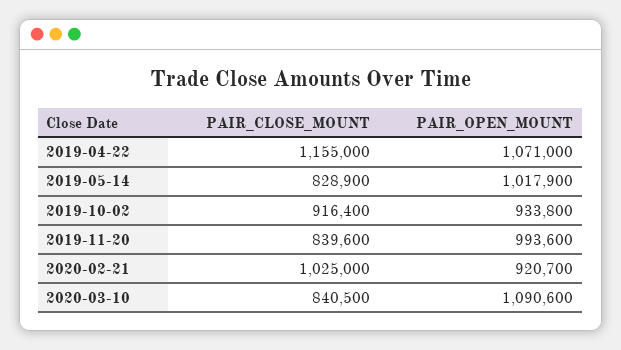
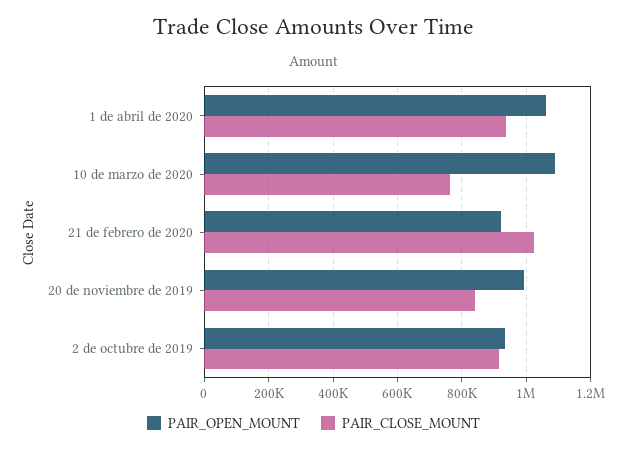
PAIR_CLOSE_MOUNT, 2019-04-22: 1155000 -> none
PAIR_OPEN_MOUNT, 2019-04-22: 1071000 -> none
PAIR_CLOSE_MOUNT, 2019-05-14: 828900 -> none
PAIR_OPEN_MOUNT, 2019-05-14: 1017900 -> none
PAIR_CLOSE_MOUNT, 2020-03-10: 840500 -> 760000
PAIR_OPEN_MOUNT, 1 de abril de 2020: none -> 1060000
PAIR_CLOSE_MOUNT, 1 de abril de 2020: none -> 940000

